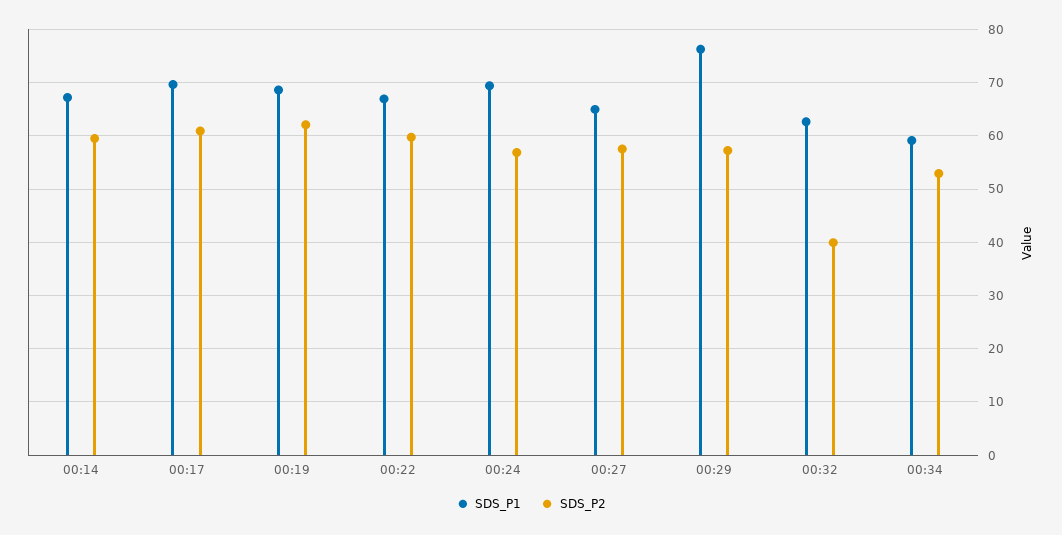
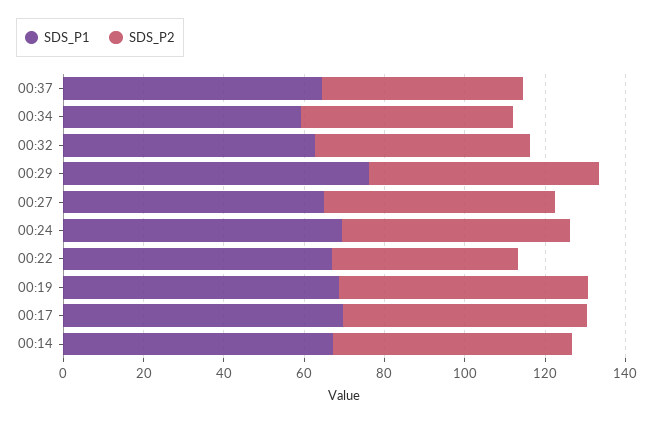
SDS_P2, 00:22: 60 -> 45
SDS_P2, 00:32: 40 -> 55
SDS_P1, 00:37: none -> 65
SDS_P2, 00:37: none -> 50

